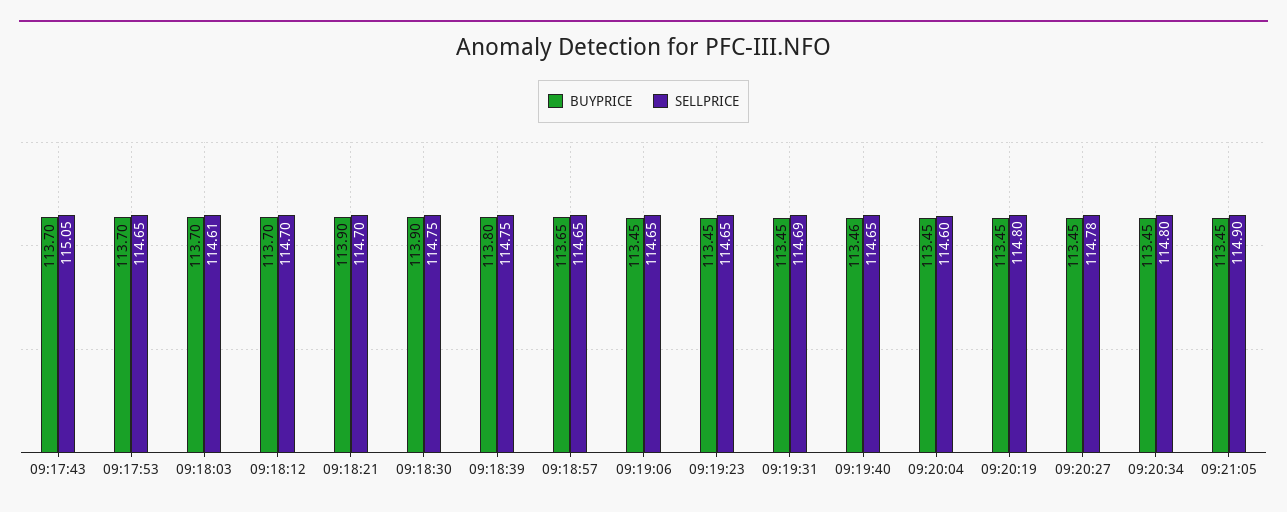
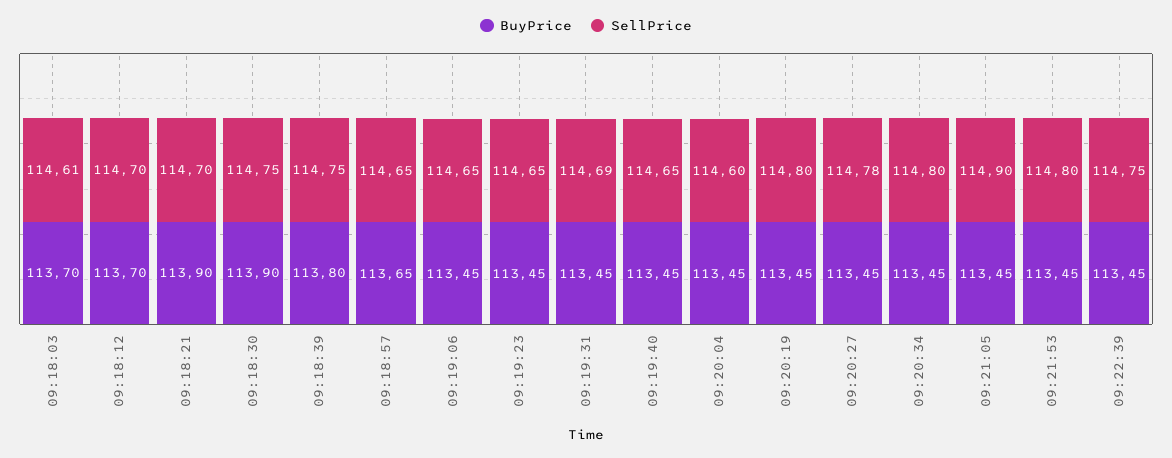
BUYPRICE, 09:17:43: 113.7 -> none
SELLPRICE, 09:17:43: 115.05 -> none
BUYPRICE, 09:17:53: 113.7 -> none
SELLPRICE, 09:17:53: 114.65 -> none
BUYPRICE, 09:19:40: 113.46 -> 113.45
BUYPRICE, 09:21:53: none -> 113.45
SELLPRICE, 09:21:53: none -> 114.8
BUYPRICE, 09:22:39: none -> 113.45
SELLPRICE, 09:22:39: none -> 114.75

